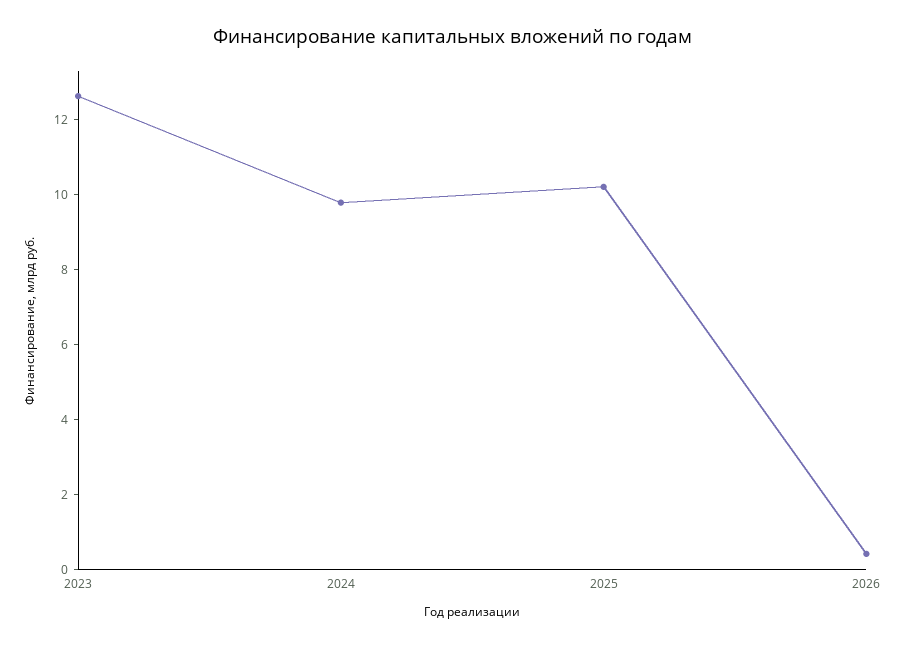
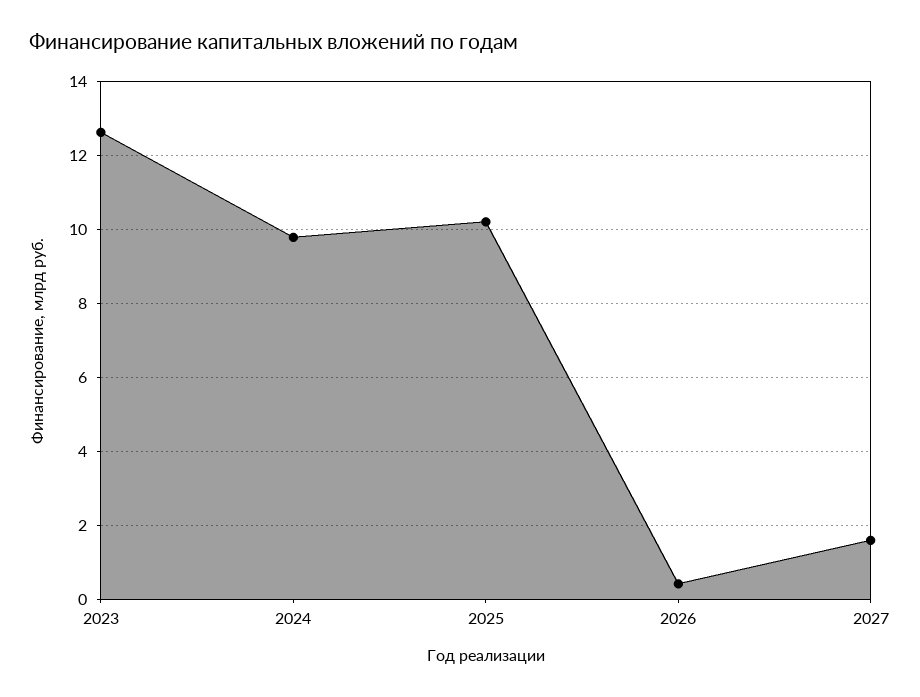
2027: none -> 1.6

